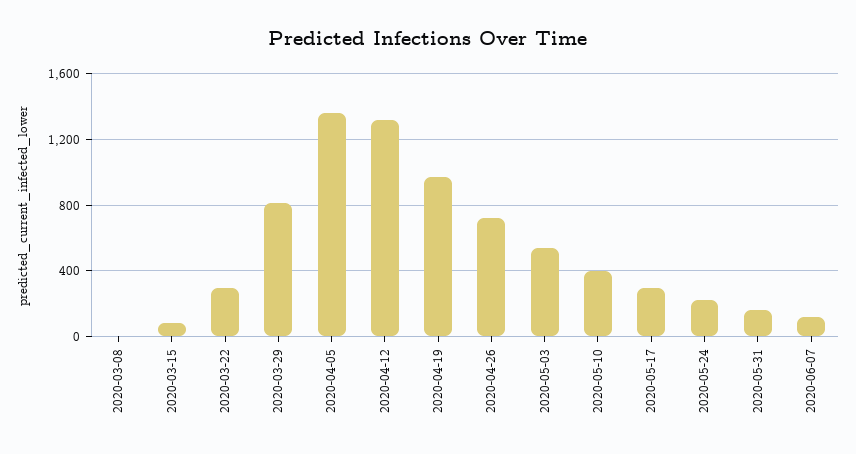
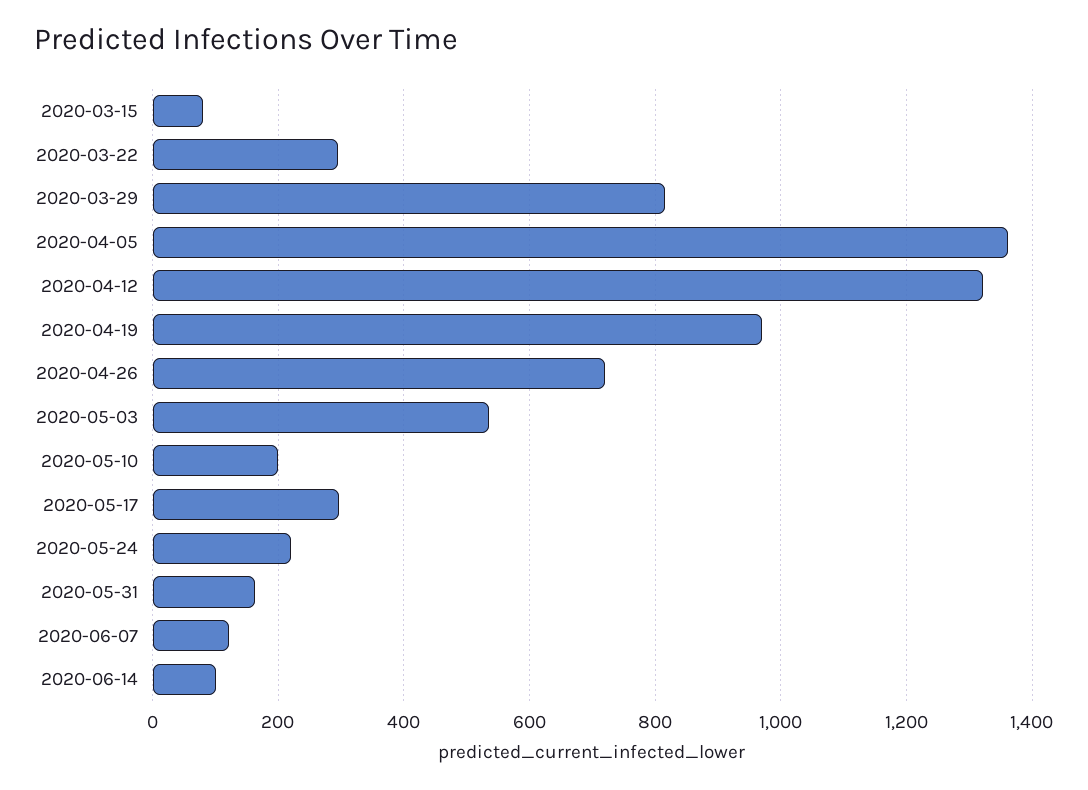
2020-03-08: 0 -> none
2020-05-10: 400 -> 200
2020-06-14: none -> 100

